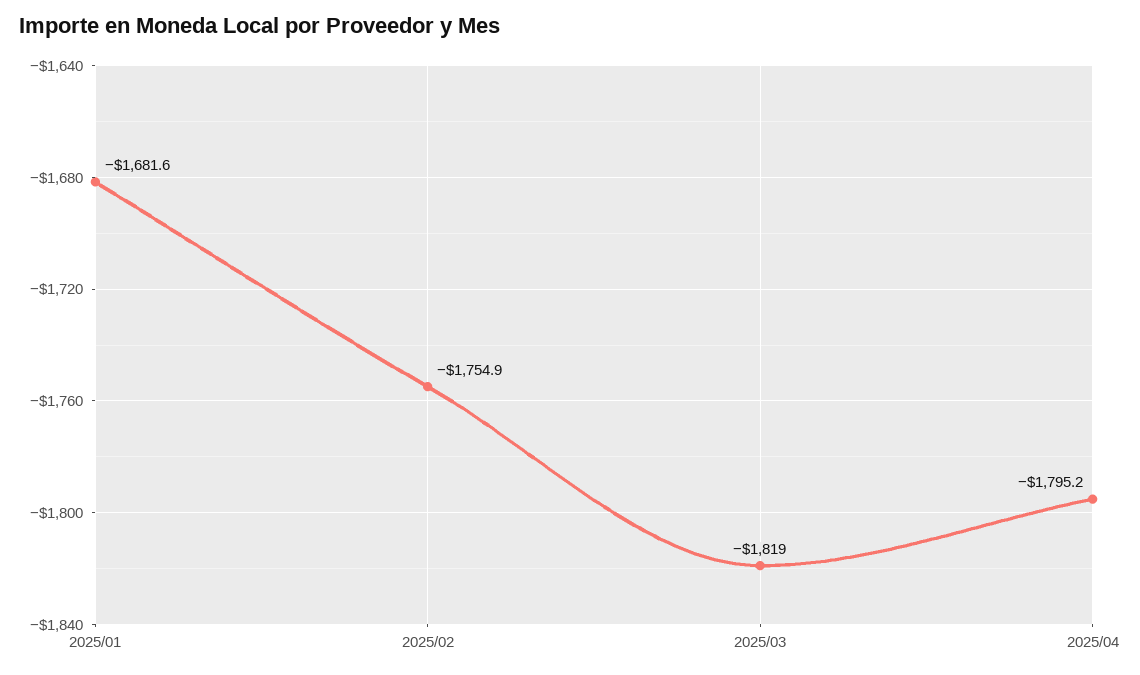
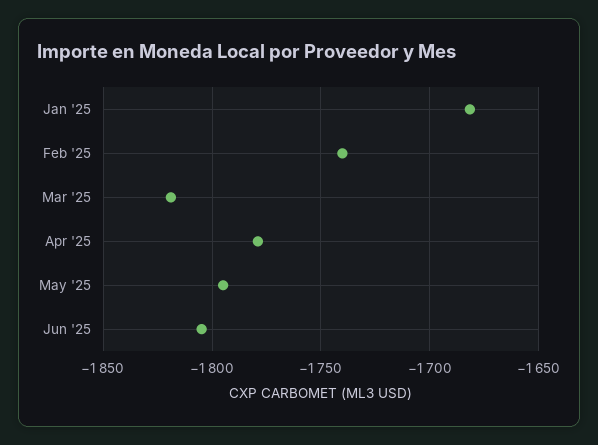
2025/02: -1754.9 -> -1740
2025/04: -1795.2 -> -1780
May '25: none -> -1795
Jun '25: none -> -1805

